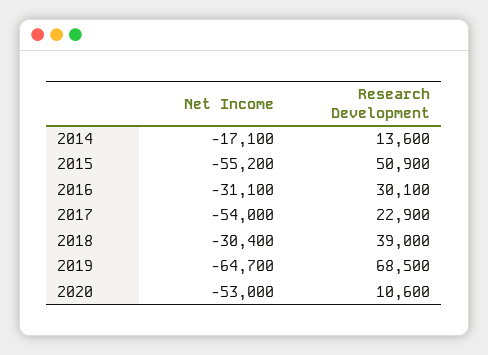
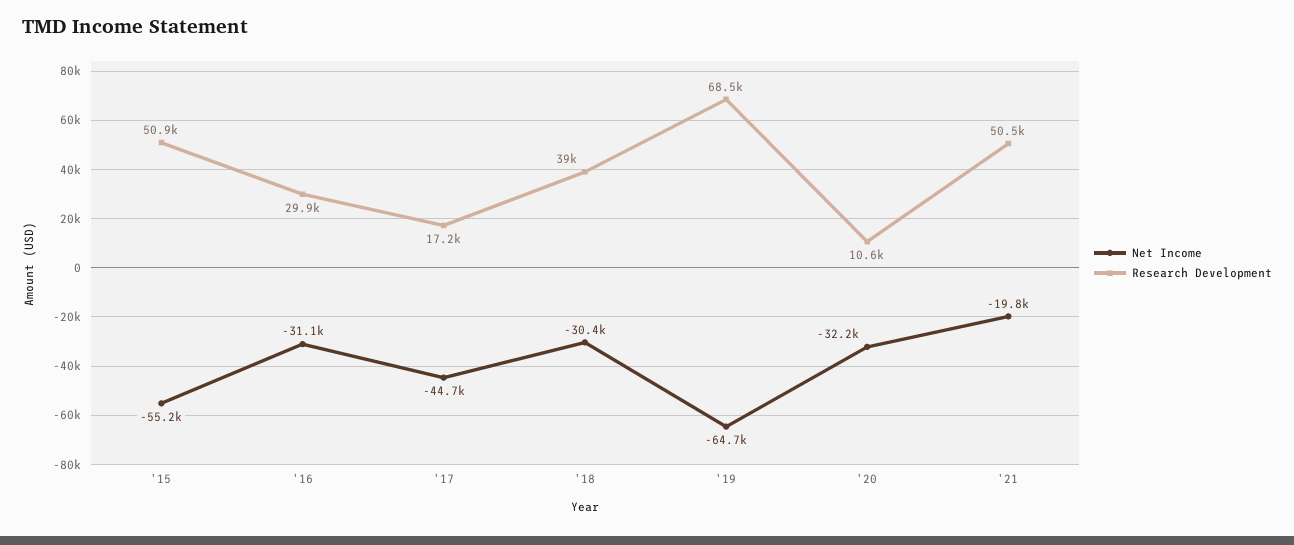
Net Income, 2014: -17100 -> none
Research Development, 2014: 13600 -> none
Research Development, 2016: 30100 -> 29900
Net Income, 2017: -54000 -> -44700
Research Development, 2017: 22900 -> 17200
Net Income, 2020: -53000 -> -32200
Net Income, '21: none -> -19800
Research Development, '21: none -> 50500

